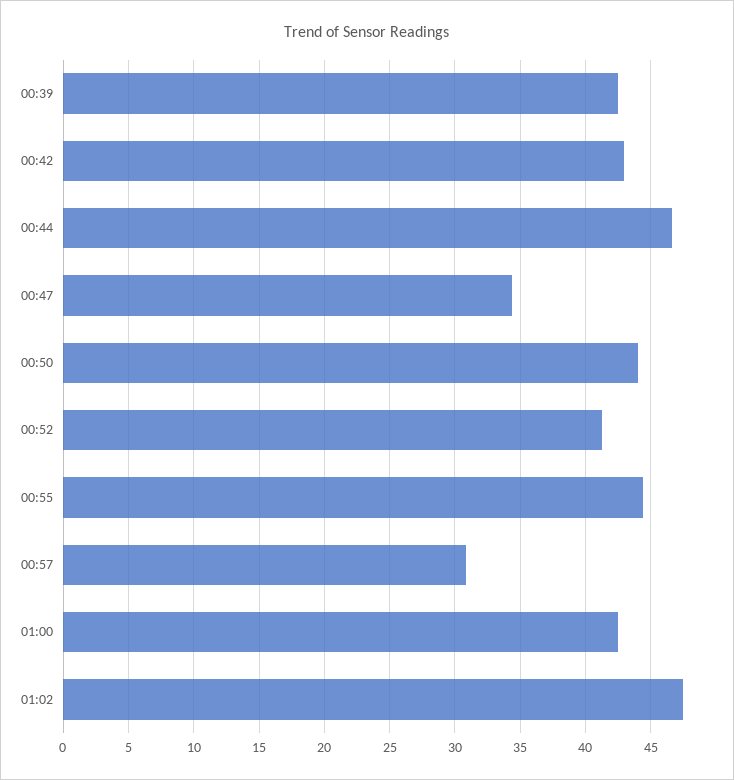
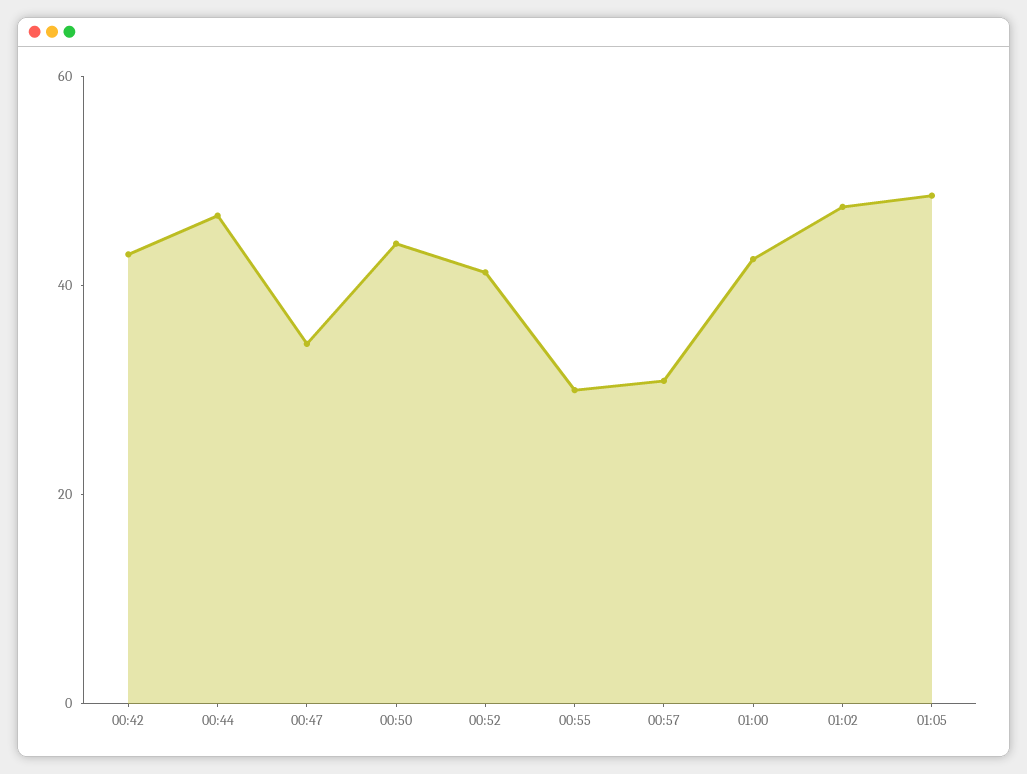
00:39: 42.5 -> none
00:55: 44.5 -> 30
01:05: none -> 50

